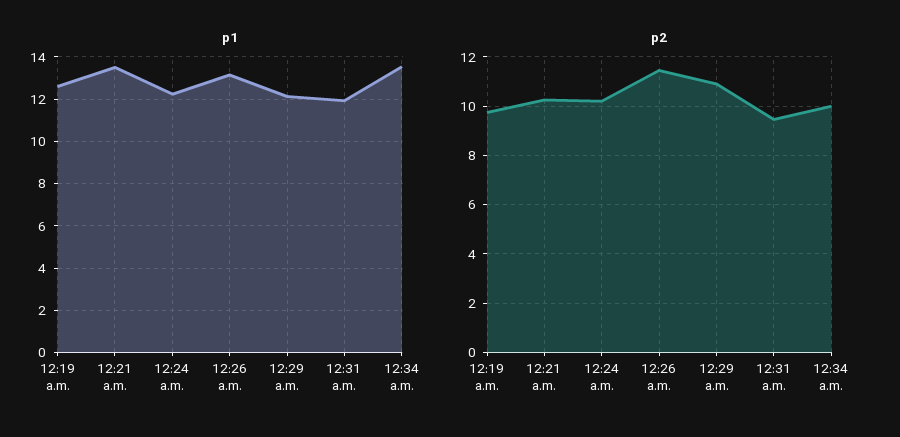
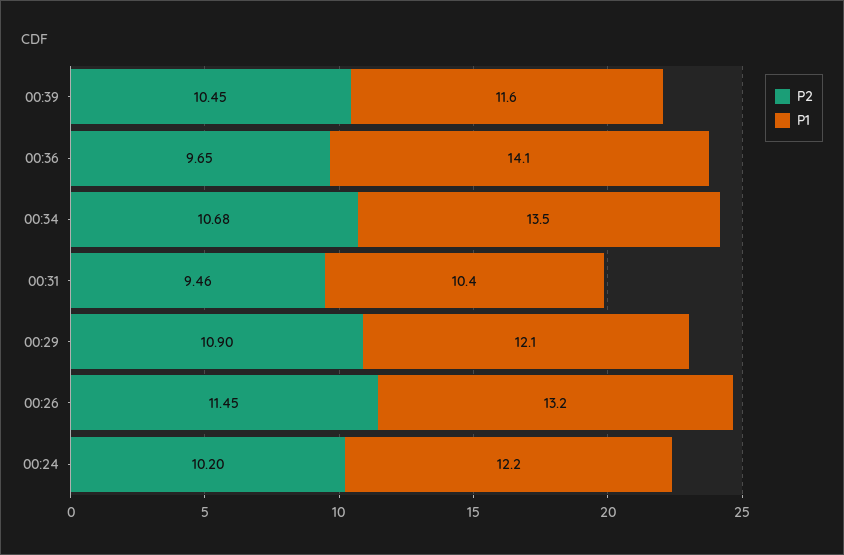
p1, 12:19 a.m.: 12.5 -> none
p1, 12:21 a.m.: 13.5 -> none
p1, 12:31 a.m.: 12 -> 10.4
p2, 12:19 a.m.: 9.75 -> none
p2, 12:21 a.m.: 10.25 -> none
p2, 12:34 a.m.: 10 -> 10.68
p2, 00:39: none -> 10.45
p1, 00:39: none -> 11.6
p2, 00:36: none -> 9.65
p1, 00:36: none -> 14.1

